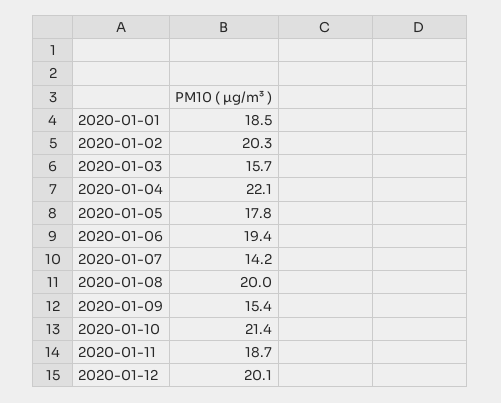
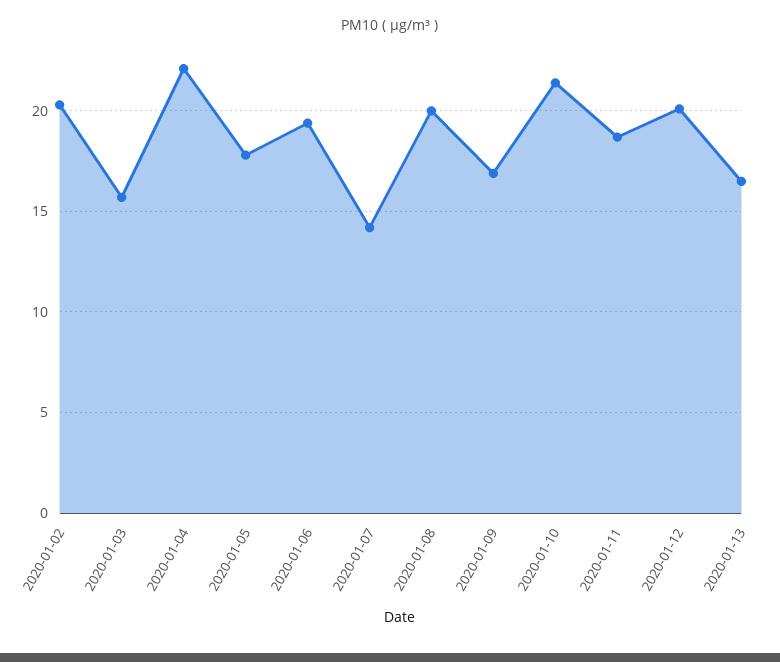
2020-01-01: 18.5 -> none
2020-01-09: 15.4 -> 17
2020-01-13: none -> 16.5

